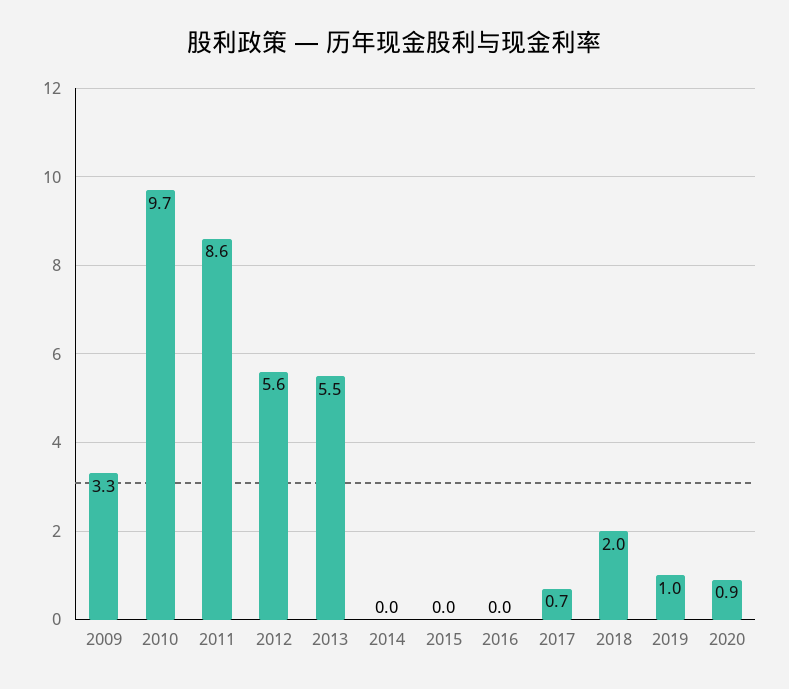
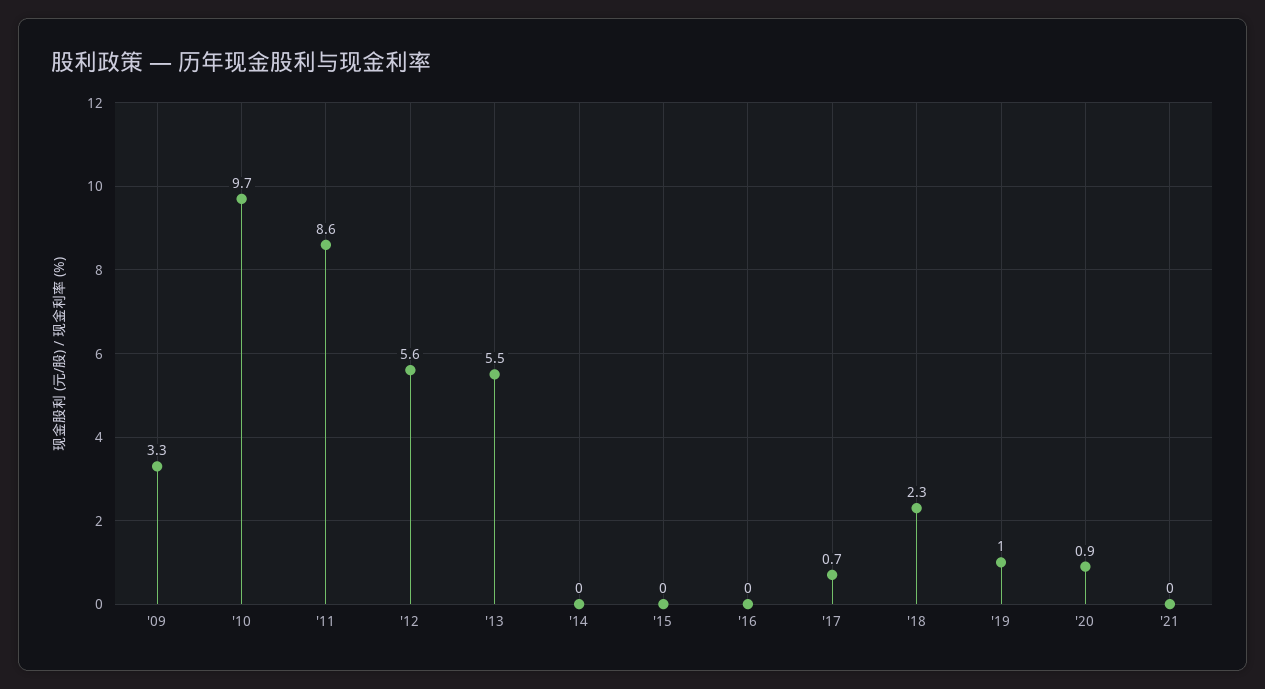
2018: 2 -> 2.3
'21: none -> 0

